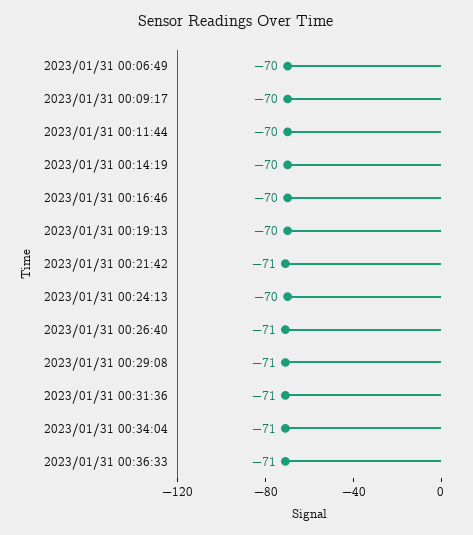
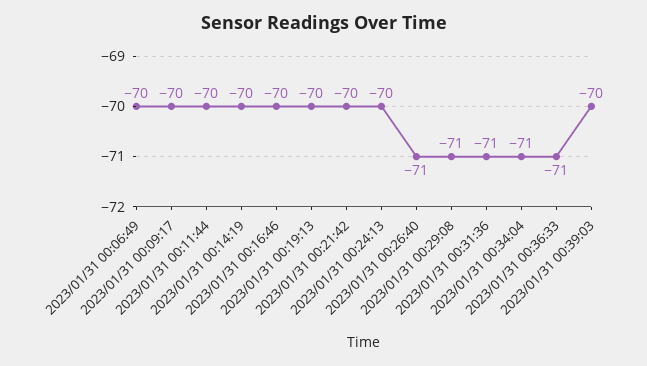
2023/01/31 00:21:42: -71 -> -70
2023/01/31 00:39:03: none -> -70

